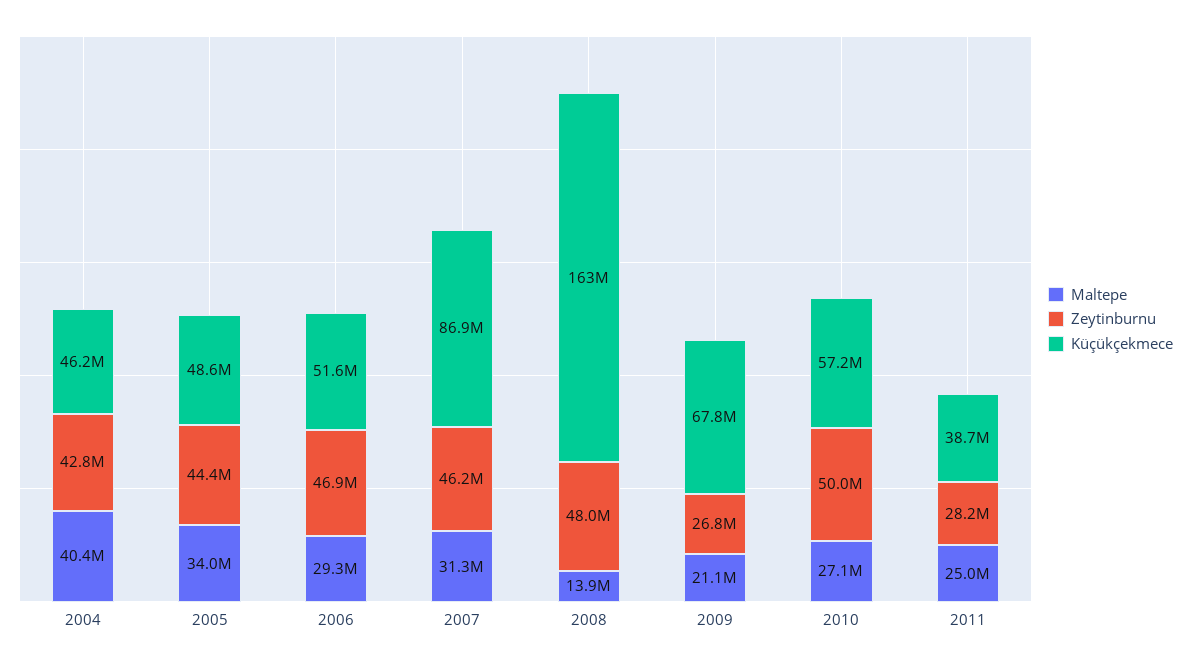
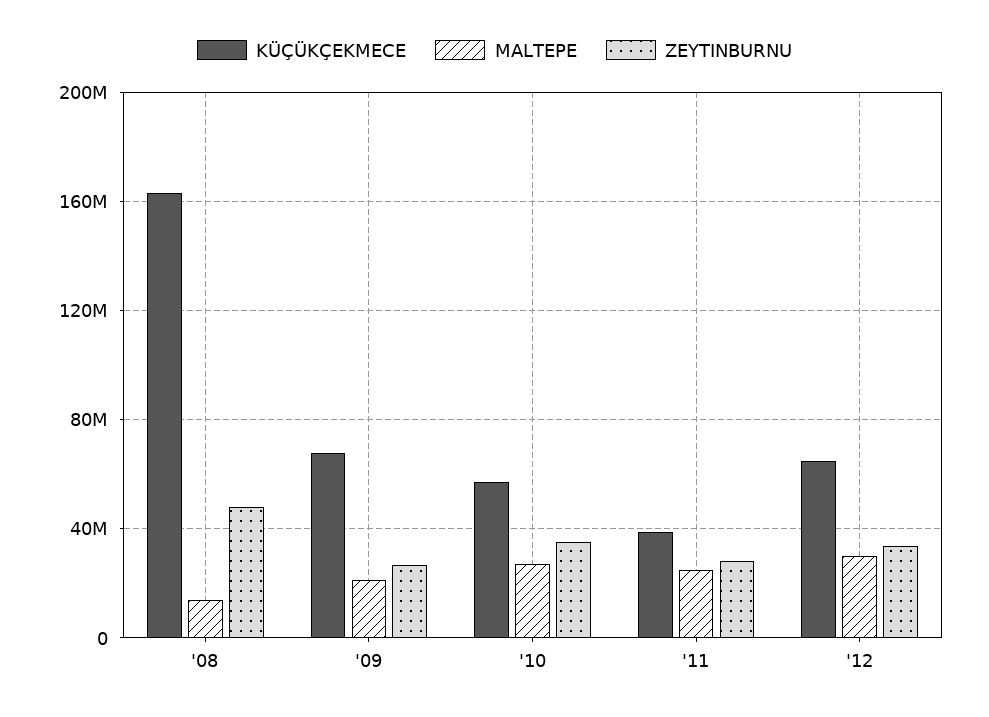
Maltepe, 2004: 40400000 -> none
Zeytinburnu, 2004: 42800000 -> none
Küçükçekmece, 2004: 46200000 -> none
Maltepe, 2005: 34000000 -> none
Zeytinburnu, 2005: 44400000 -> none
Küçükçekmece, 2005: 48600000 -> none
Maltepe, 2006: 29300000 -> none
Zeytinburnu, 2006: 46900000 -> none
Küçükçekmece, 2006: 51600000 -> none
Maltepe, 2007: 31300000 -> none
Zeytinburnu, 2007: 46200000 -> none
Küçükçekmece, 2007: 86900000 -> none
Zeytinburnu, 2010: 50000000 -> 35000000
Küçükçekmece, '12: none -> 65000000
Maltepe, '12: none -> 30000000
Zeytinburnu, '12: none -> 35000000

